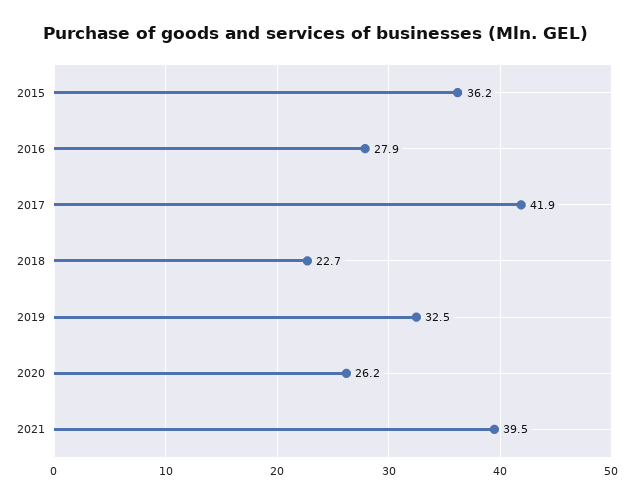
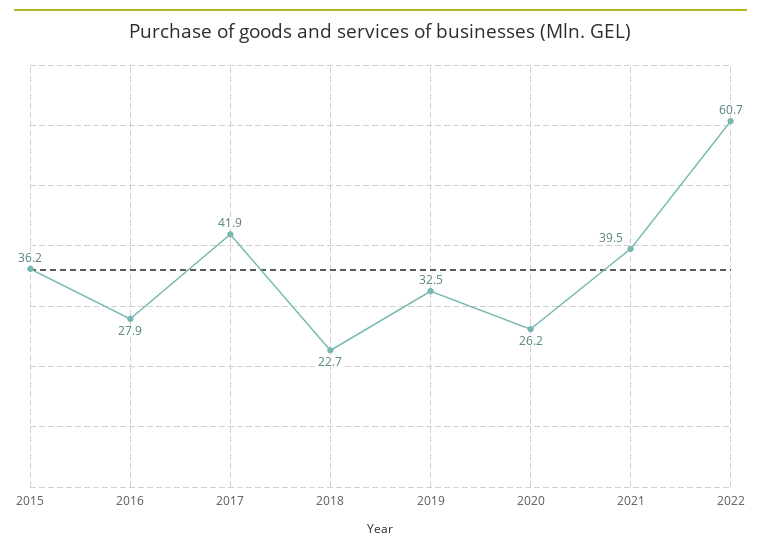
2022: none -> 60.7

